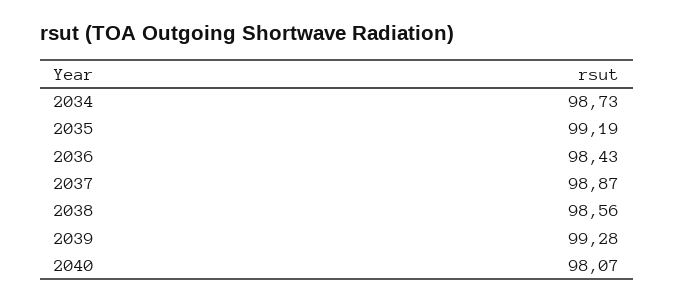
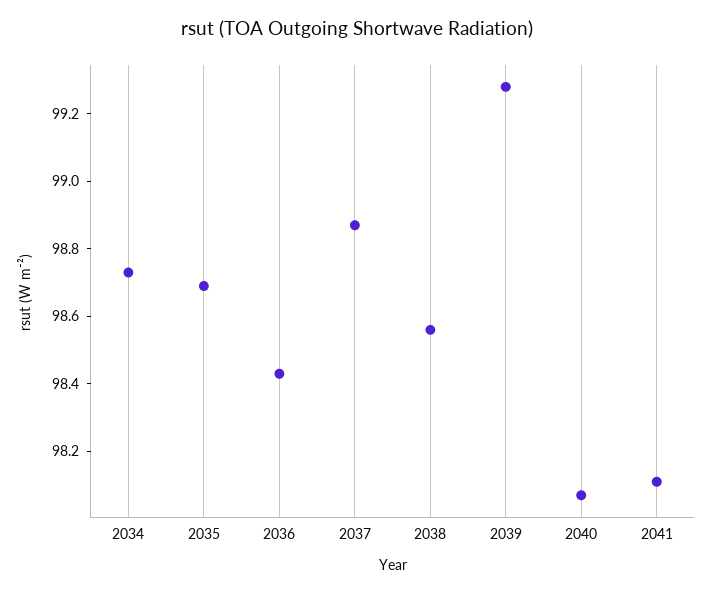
2035: 99.19 -> 98.7
2041: none -> 98.1

